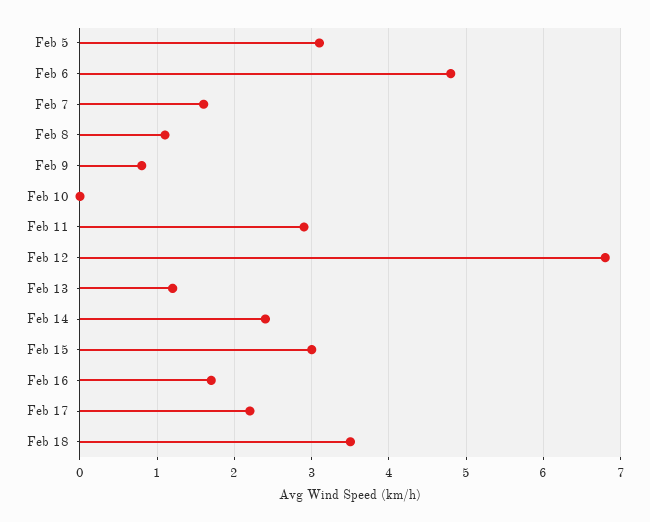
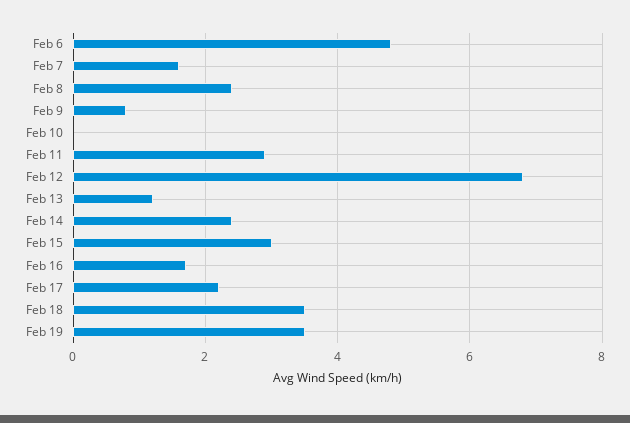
Feb 5: 3.1 -> none
Feb 8: 1.1 -> 2.5
Feb 19: none -> 3.5

